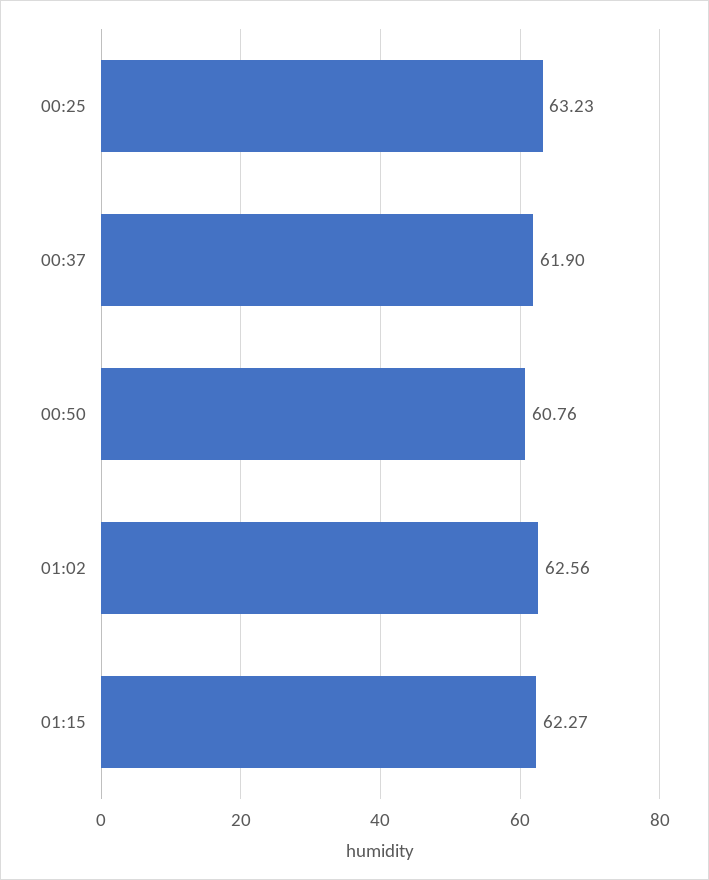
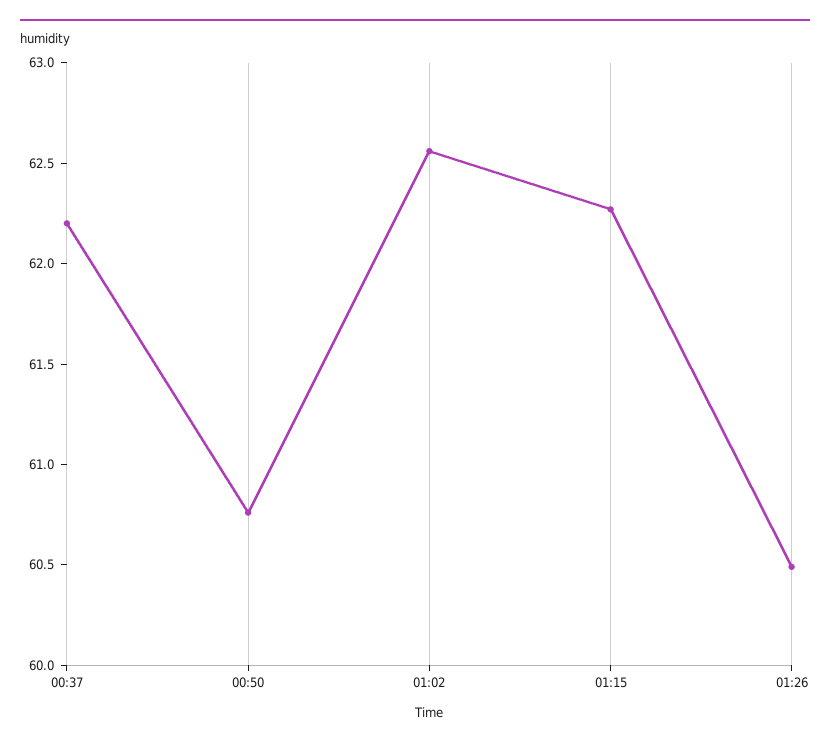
00:25: 63.23 -> none
00:37: 61.9 -> 62.2
01:26: none -> 60.5

